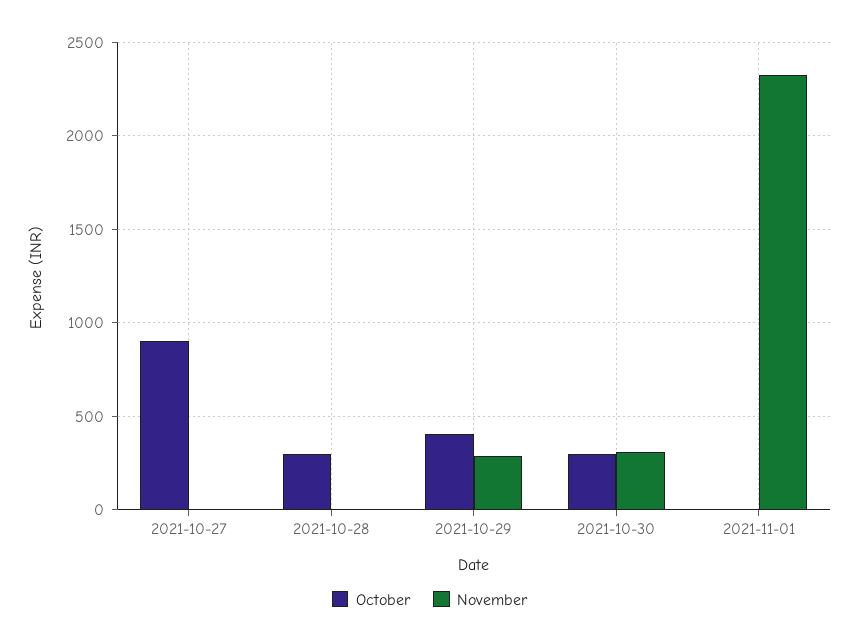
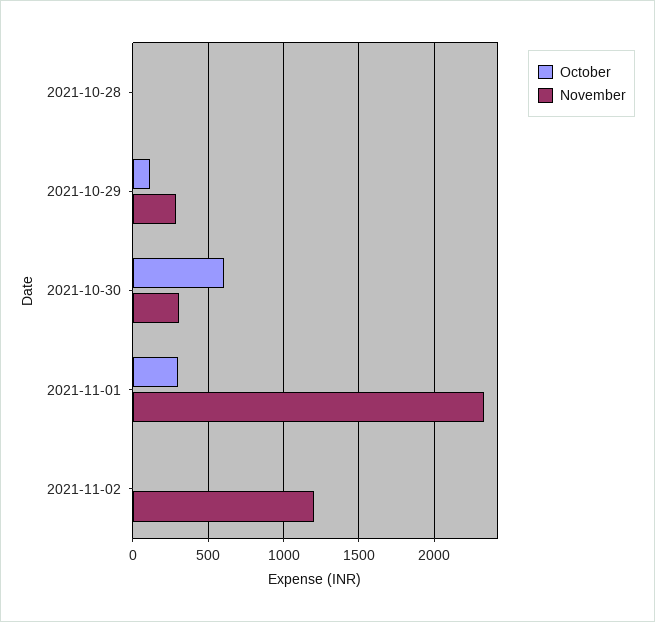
October, 2021-10-27: 900 -> none
November, 2021-10-27: 0 -> none
October, 2021-10-28: 300 -> 0
October, 2021-10-29: 400 -> 100
October, 2021-10-30: 300 -> 600
October, 2021-11-01: 0 -> 300
October, 2021-11-02: none -> 0
November, 2021-11-02: none -> 1200

